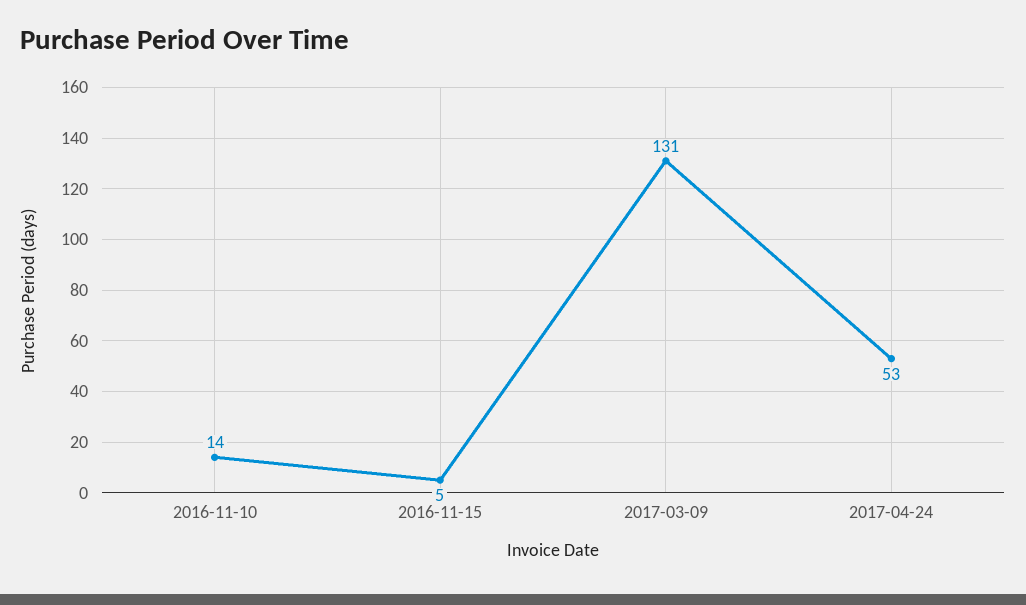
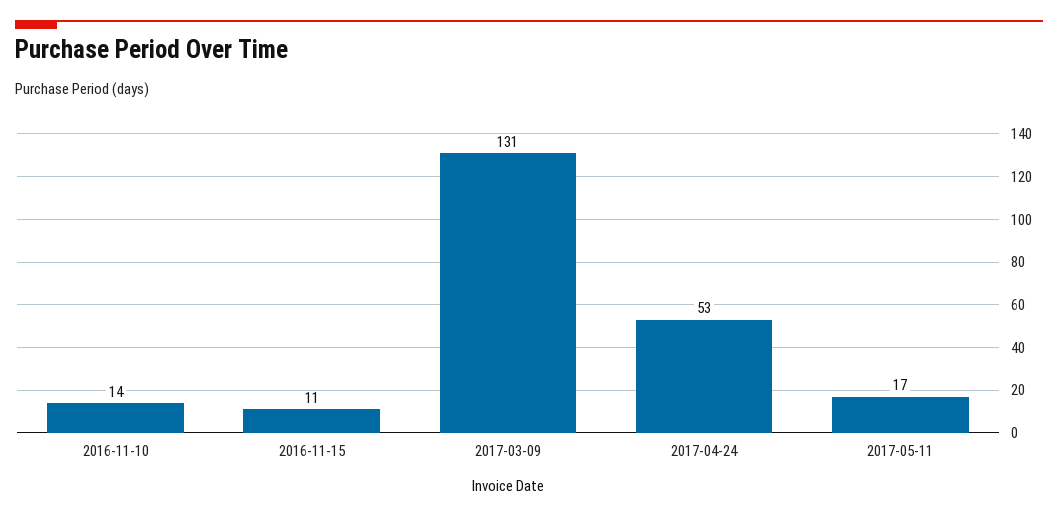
2016-11-15: 5 -> 11
2017-05-11: none -> 17

